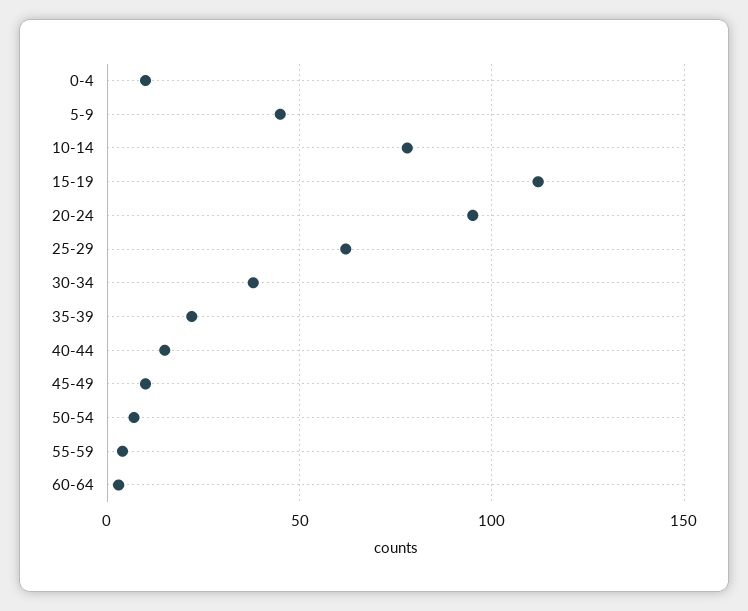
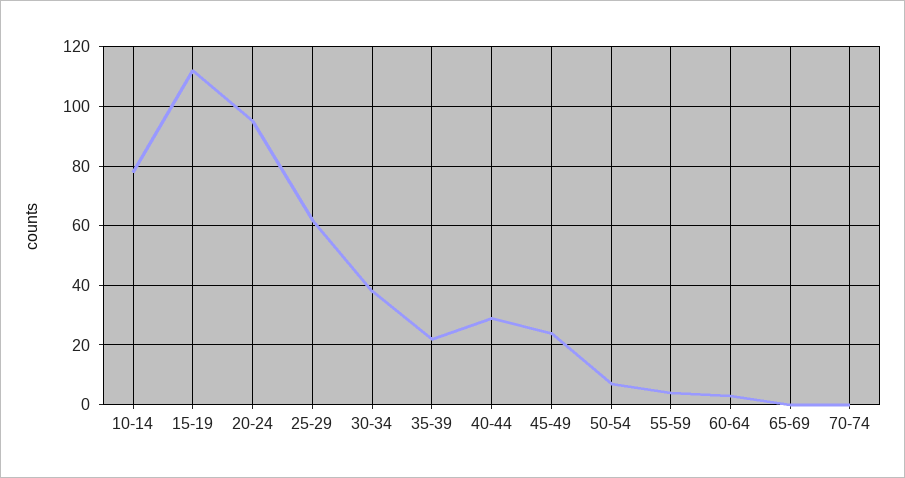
0-4: 10 -> none
5-9: 45 -> none
40-44: 15 -> 30
45-49: 10 -> 25
65-69: none -> 0
70-74: none -> 0

